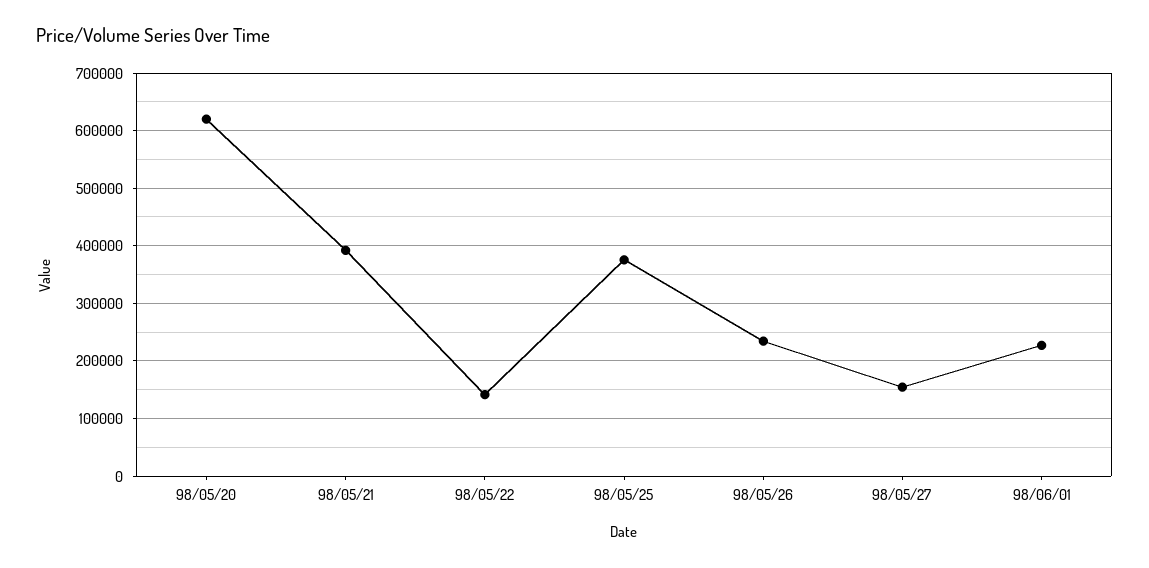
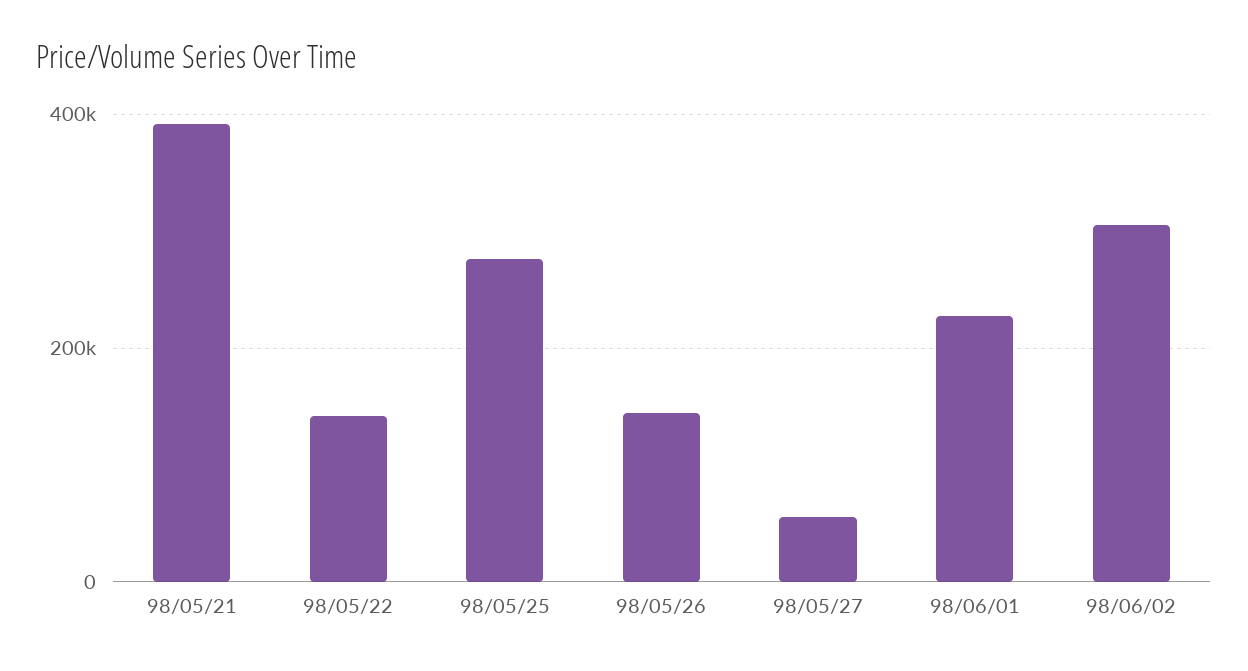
98/05/20: 620000 -> none
98/05/25: 380000 -> 280000
98/05/26: 240000 -> 140000
98/05/27: 160000 -> 60000
98/06/02: none -> 300000

